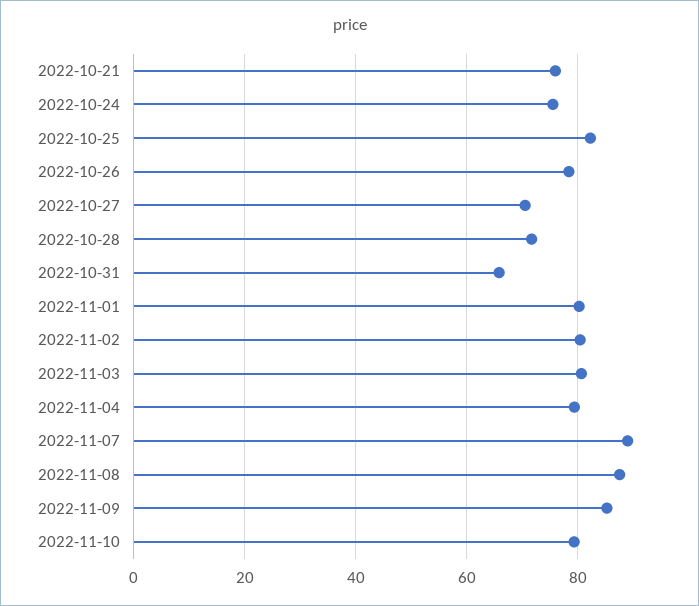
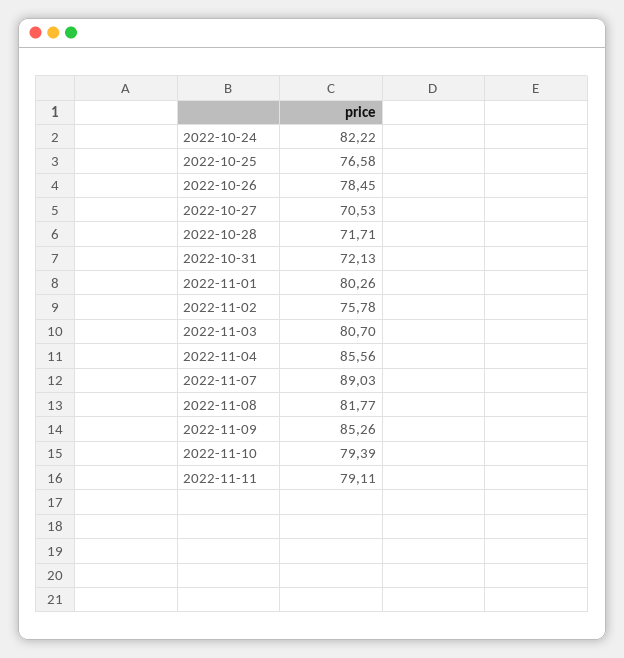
2022-10-21: 76 -> none
2022-10-24: 76 -> 82.22
2022-10-25: 82 -> 76.58
2022-10-31: 66 -> 72.13
2022-11-02: 80 -> 75.78
2022-11-04: 80 -> 85.56
2022-11-08: 88 -> 81.77
2022-11-11: none -> 79.11

